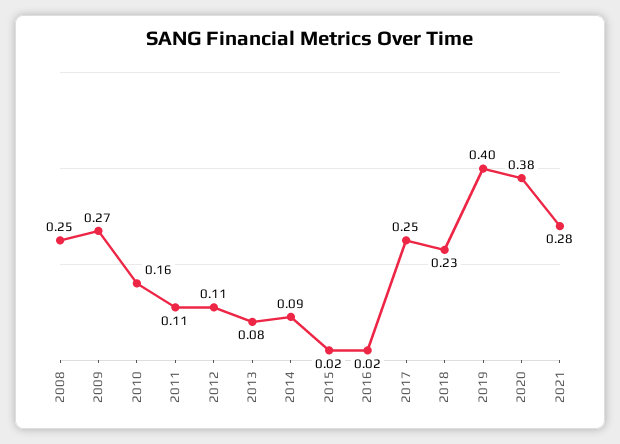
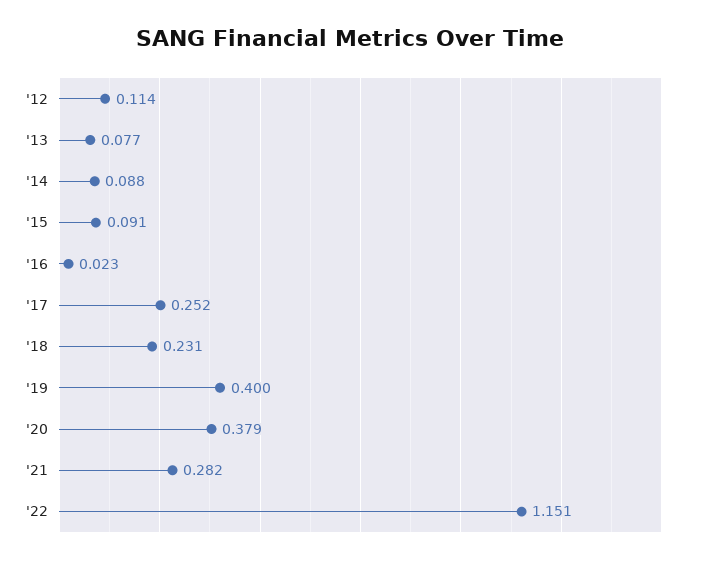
2008: 0.25 -> none
2009: 0.27 -> none
2010: 0.16 -> none
2011: 0.11 -> none
2015: 0.02 -> 0.091
'22: none -> 1.151

